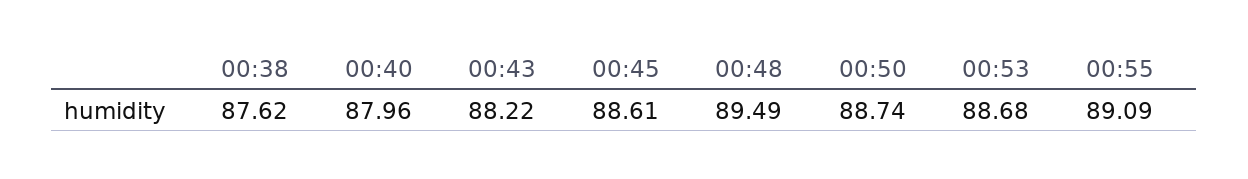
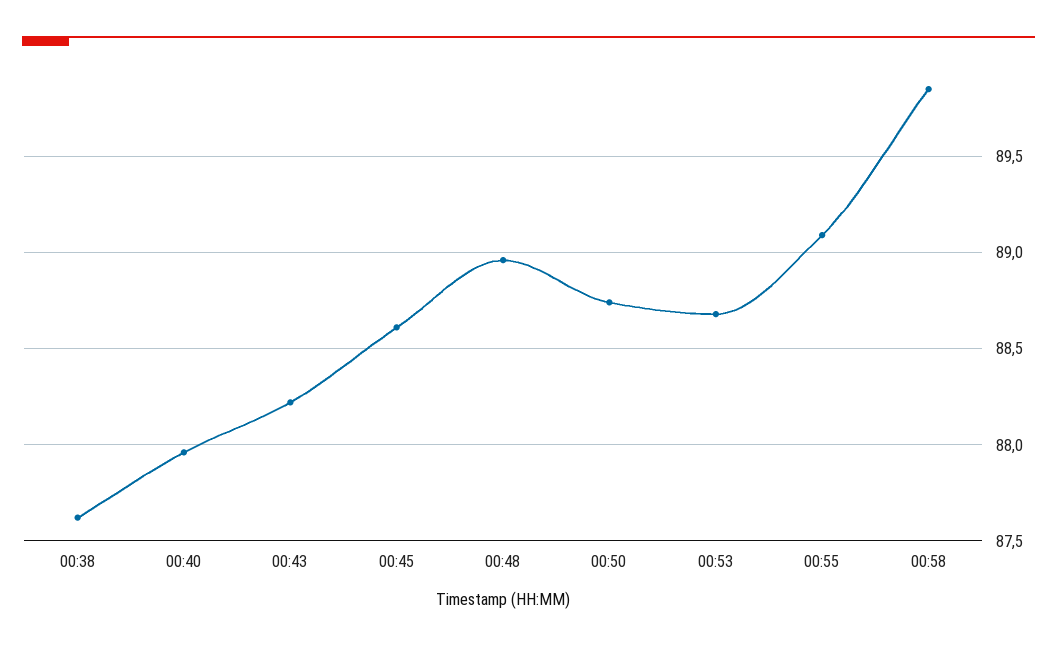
00:48: 89.49 -> 88.95
00:58: none -> 89.85

